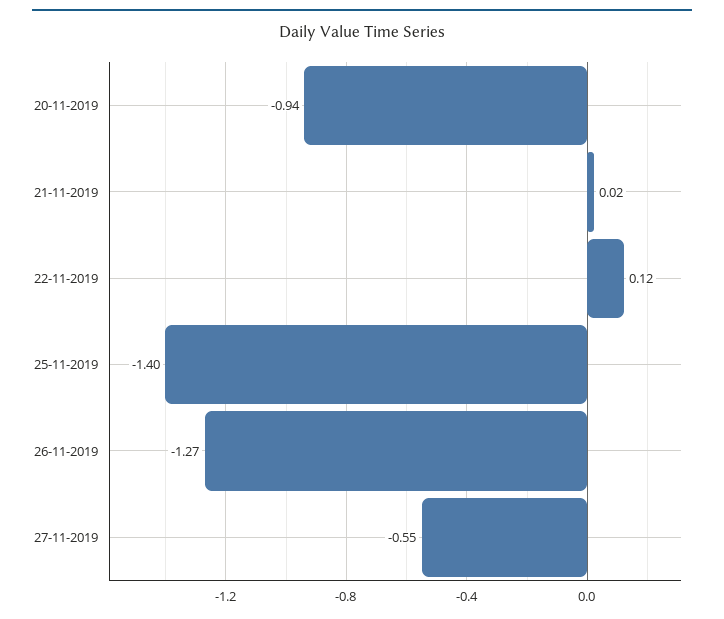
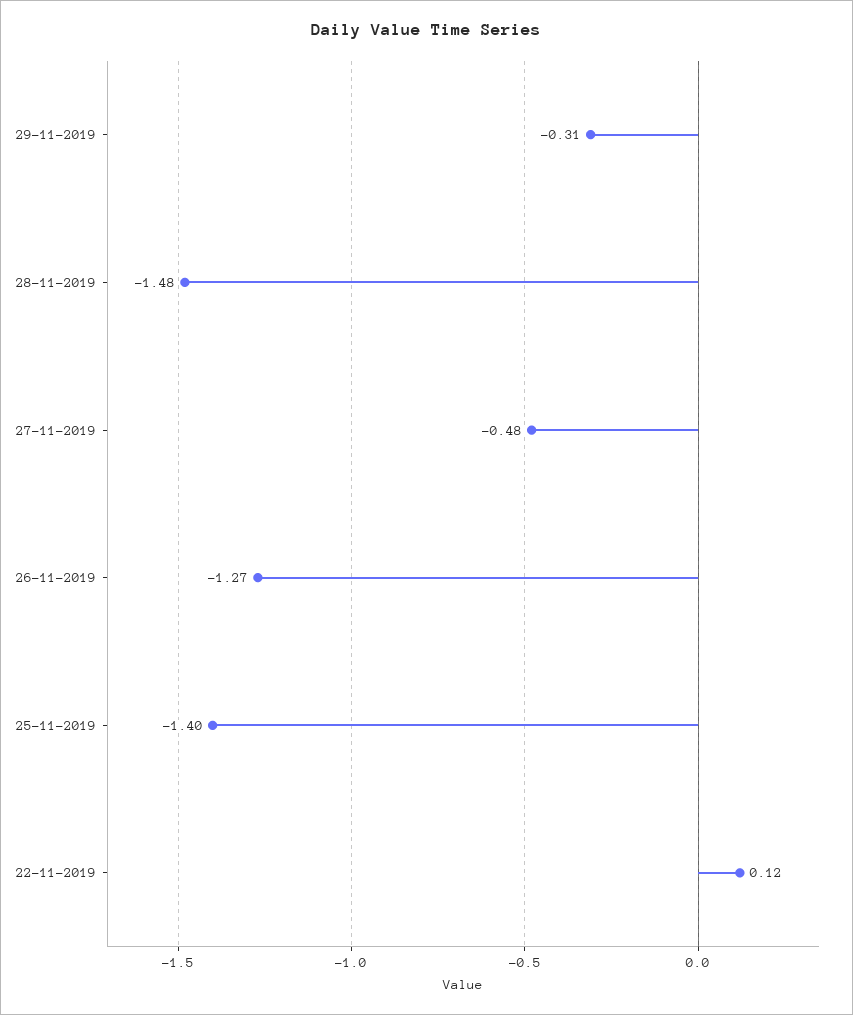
20-11-2019: -0.94 -> none
21-11-2019: 0.02 -> none
27-11-2019: -0.55 -> -0.48
29-11-2019: none -> -0.31
28-11-2019: none -> -1.48

